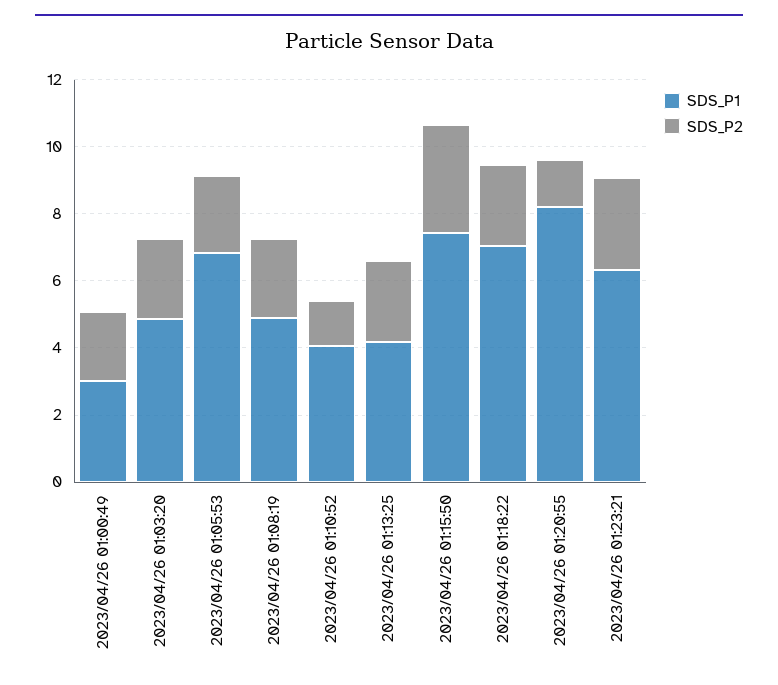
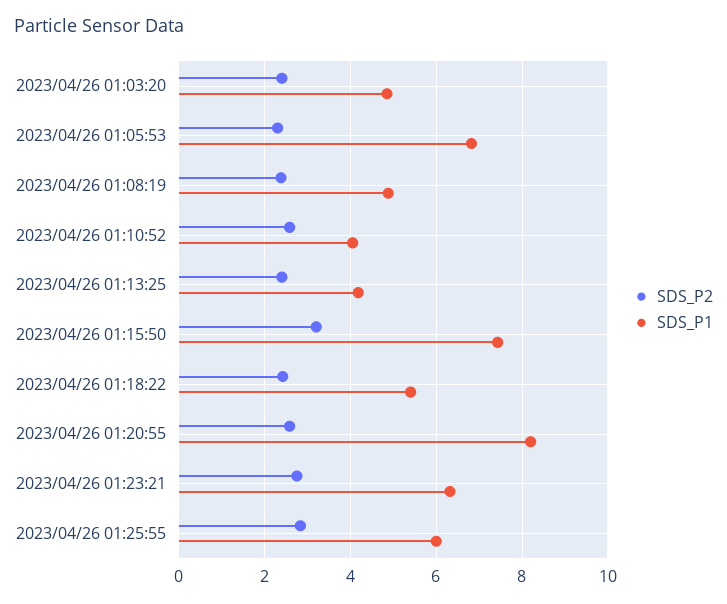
SDS_P1, 2023/04/26 01:00:49: 3 -> none
SDS_P2, 2023/04/26 01:00:49: 2 -> none
SDS_P2, 2023/04/26 01:10:52: 1.5 -> 2.6
SDS_P1, 2023/04/26 01:18:22: 7 -> 5.4
SDS_P2, 2023/04/26 01:20:55: 1.5 -> 2.6
SDS_P2, 2023/04/26 01:25:55: none -> 2.8
SDS_P1, 2023/04/26 01:25:55: none -> 6

